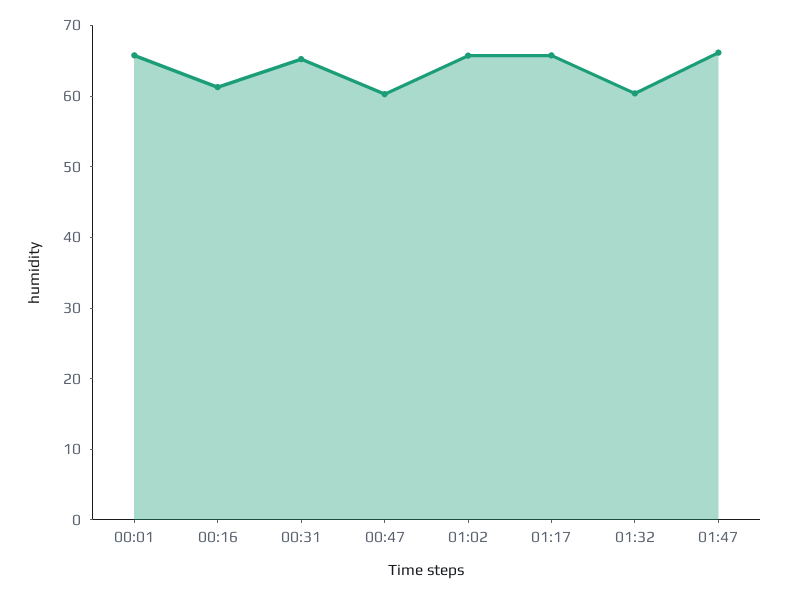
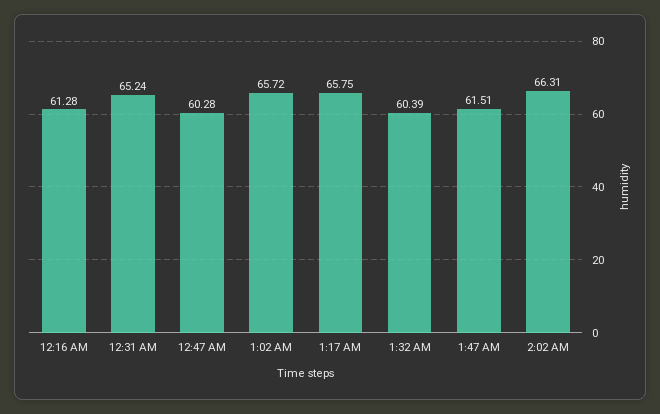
00:01: 66 -> none
01:47: 66 -> 61.51
2:02 AM: none -> 66.31

